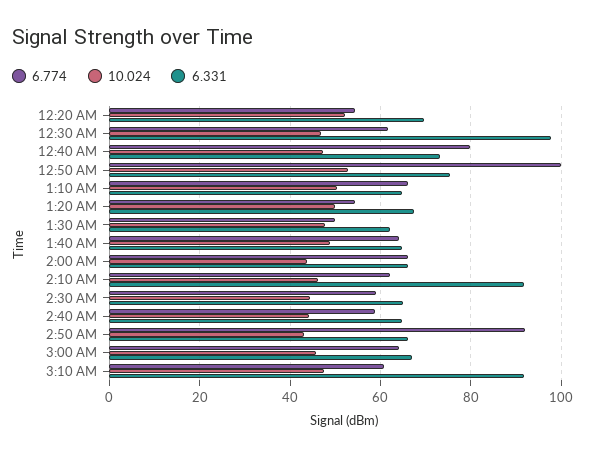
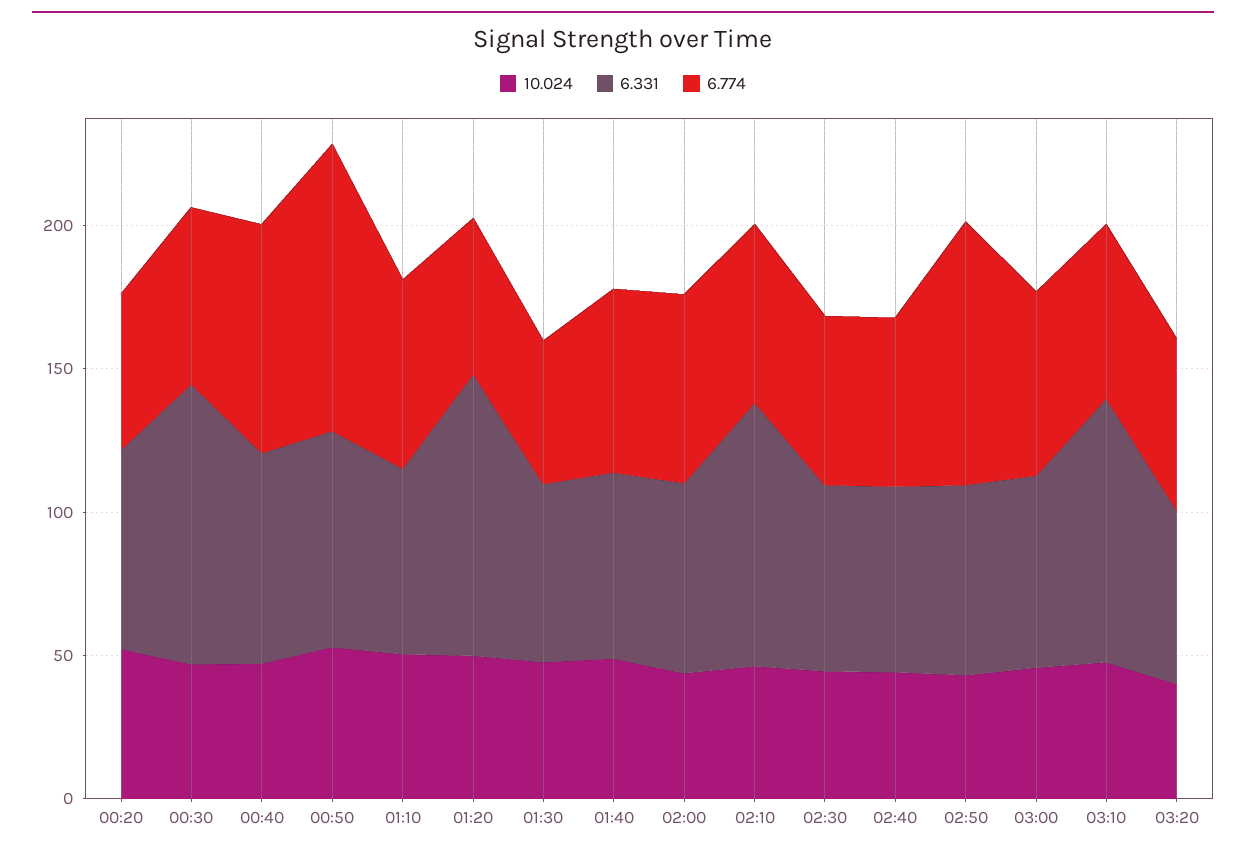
6.331, 1:20 AM: 68 -> 100
10.024, 03:20: none -> 40
6.331, 03:20: none -> 60
6.774, 03:20: none -> 60

